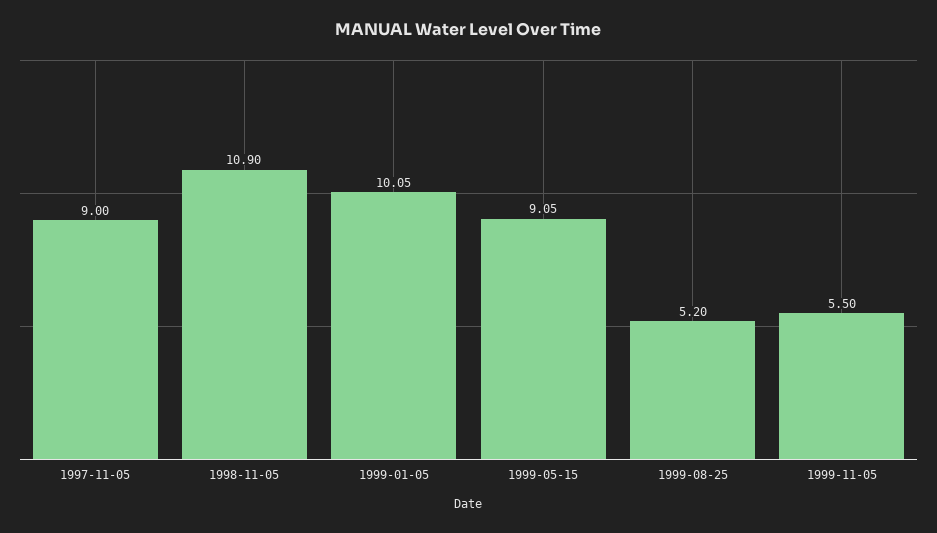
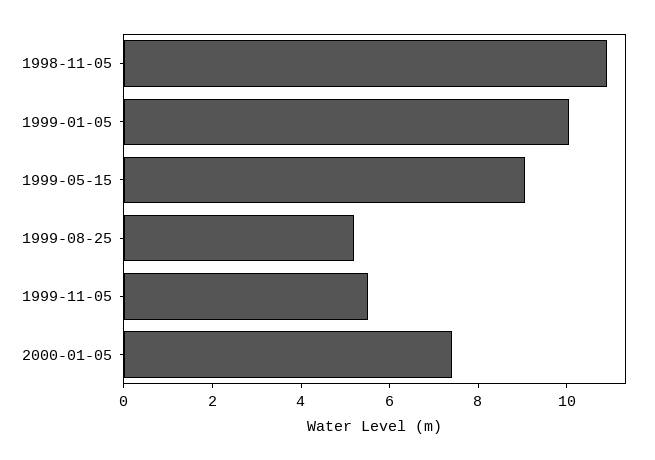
1997-11-05: 9 -> none
2000-01-05: none -> 7.5

